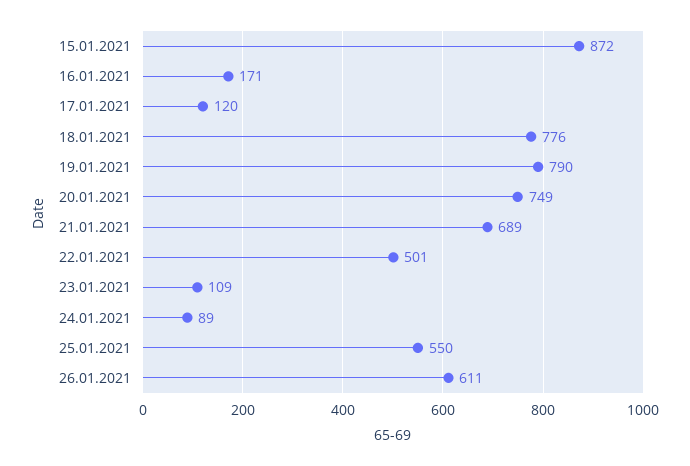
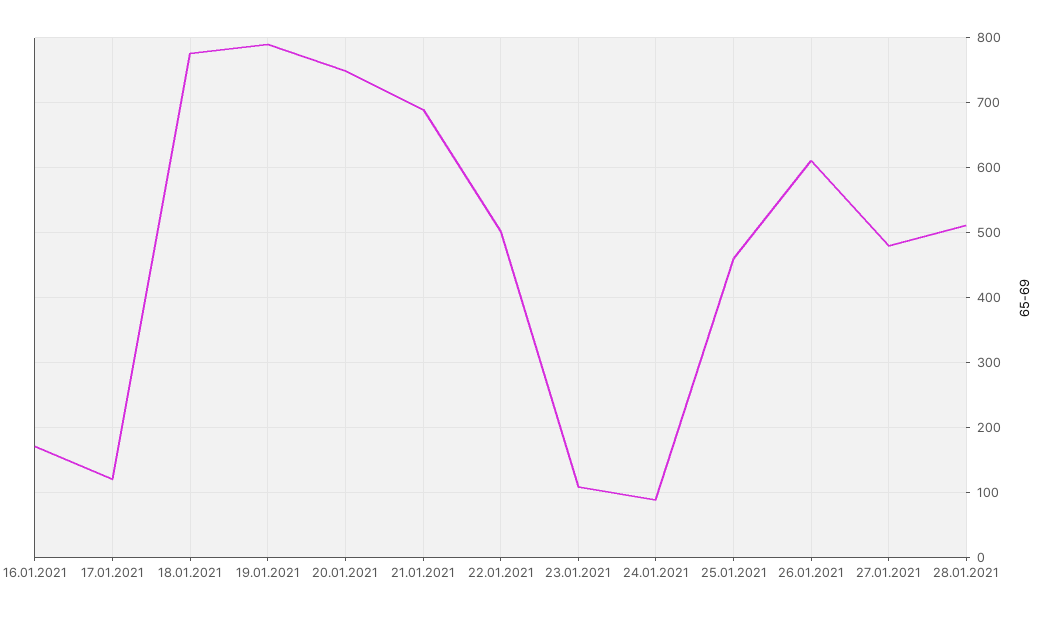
15.01.2021: 872 -> none
25.01.2021: 550 -> 460
27.01.2021: none -> 480
28.01.2021: none -> 510

